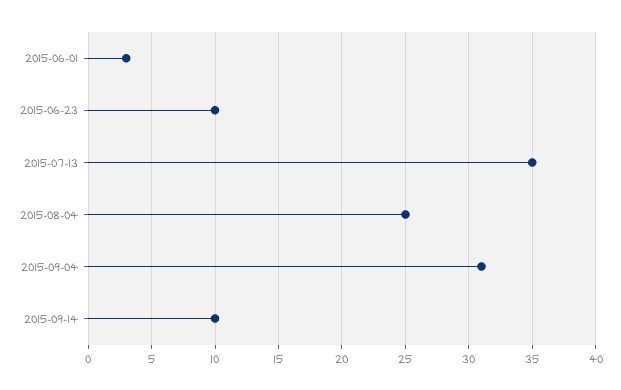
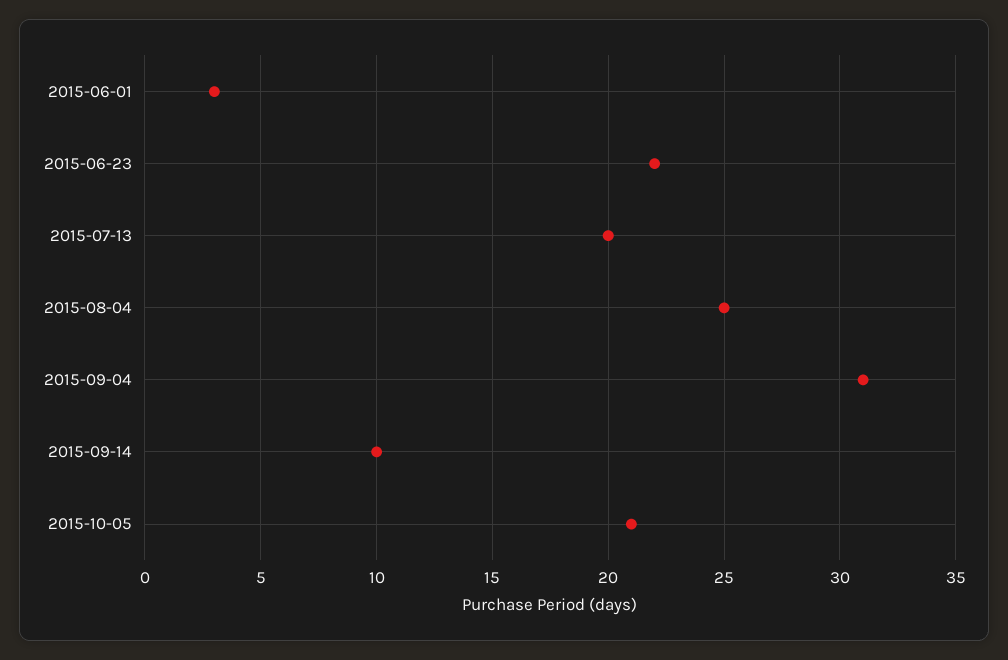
2015-06-23: 10 -> 22
2015-07-13: 35 -> 20
2015-10-05: none -> 21

